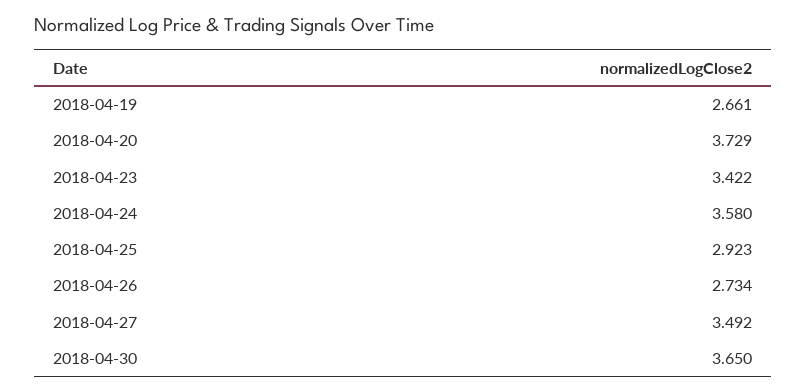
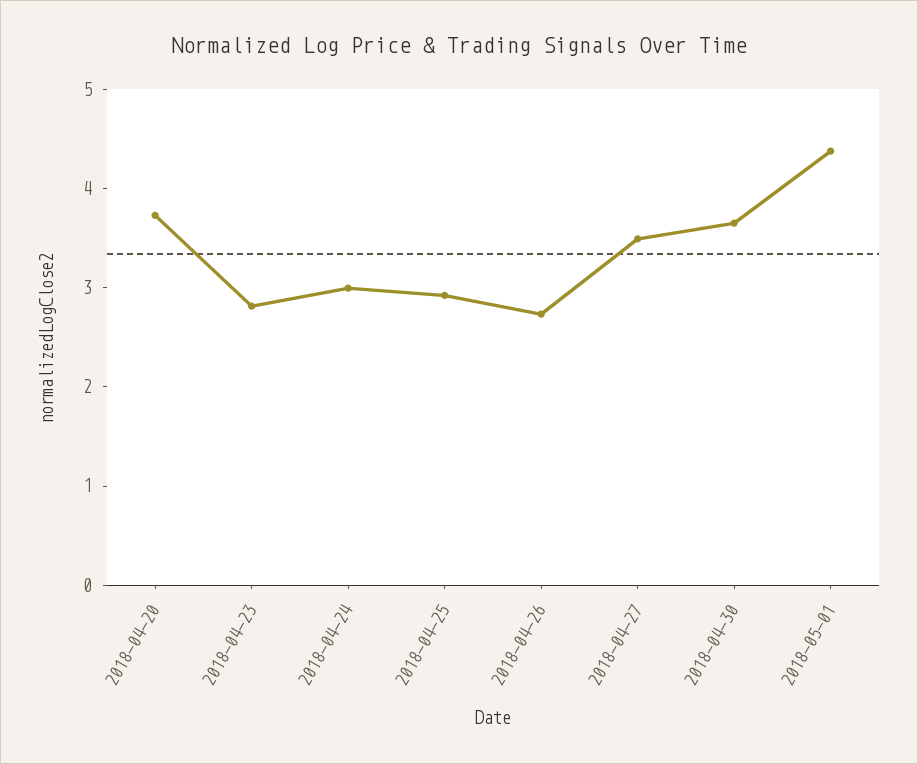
2018-04-19: 2.661 -> none
2018-04-23: 3.422 -> 2.8
2018-04-24: 3.58 -> 3
2018-05-01: none -> 4.4

